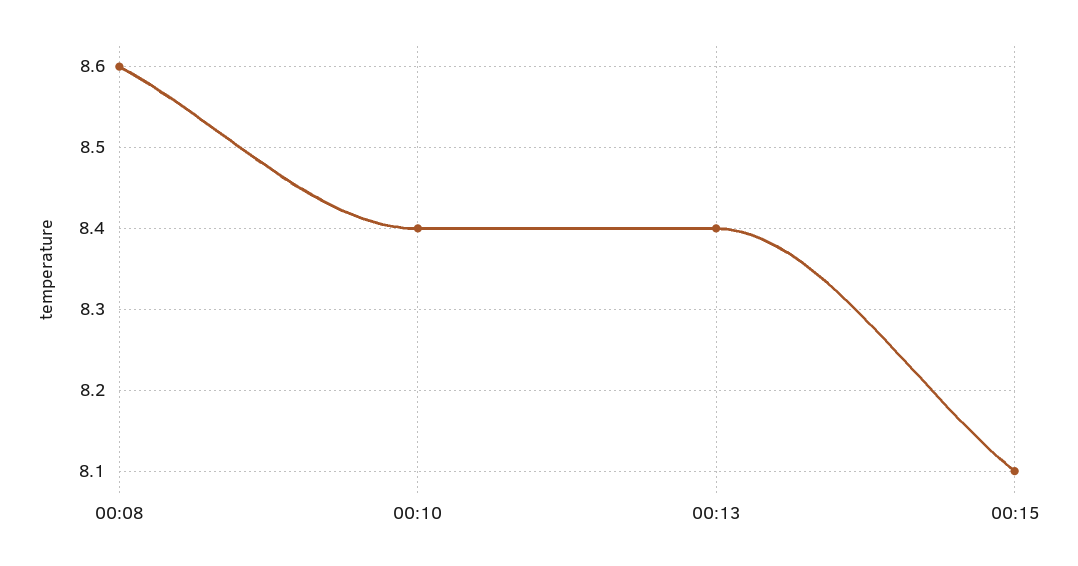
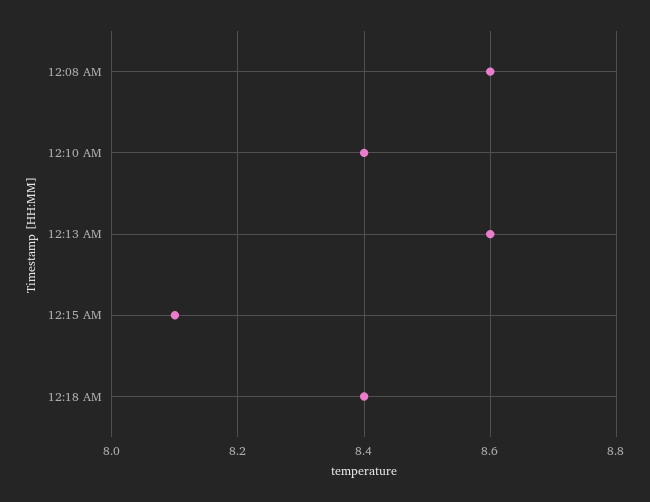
00:13: 8.4 -> 8.6
12:18 AM: none -> 8.4

